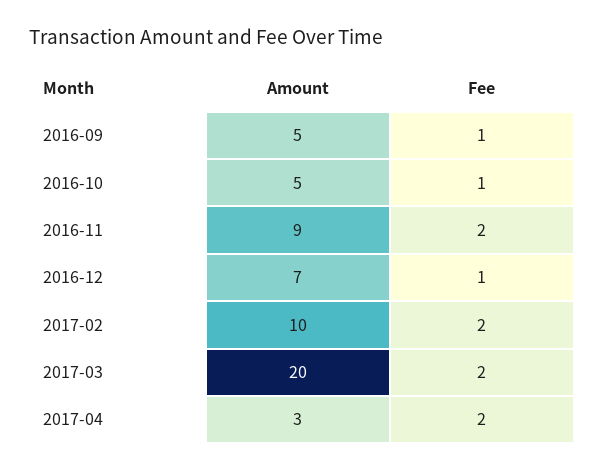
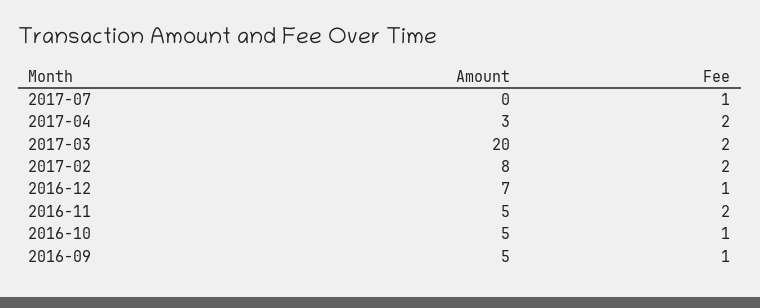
Amount, 2016-11: 9 -> 5
Amount, 2017-02: 10 -> 8
Amount, 2017-07: none -> 0
Fee, 2017-07: none -> 1

